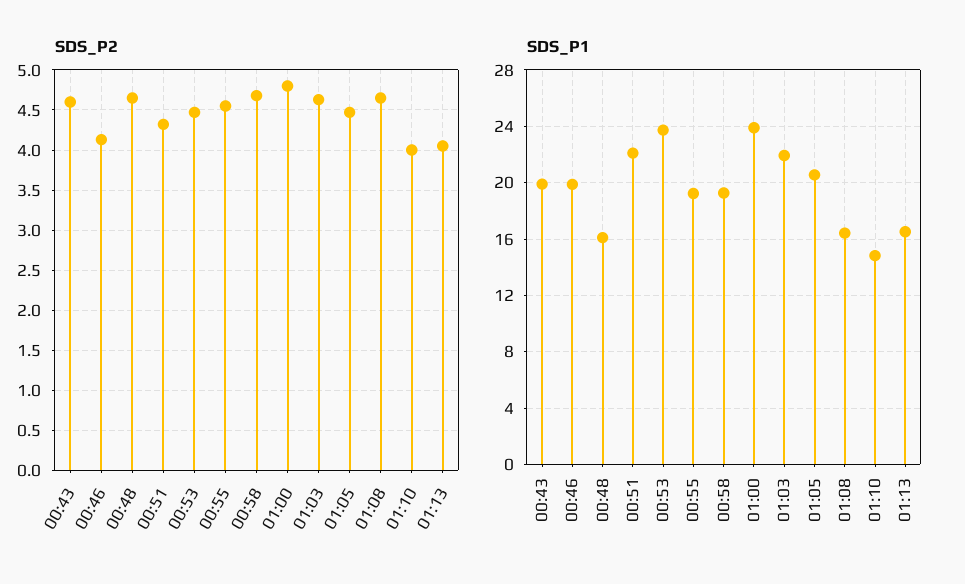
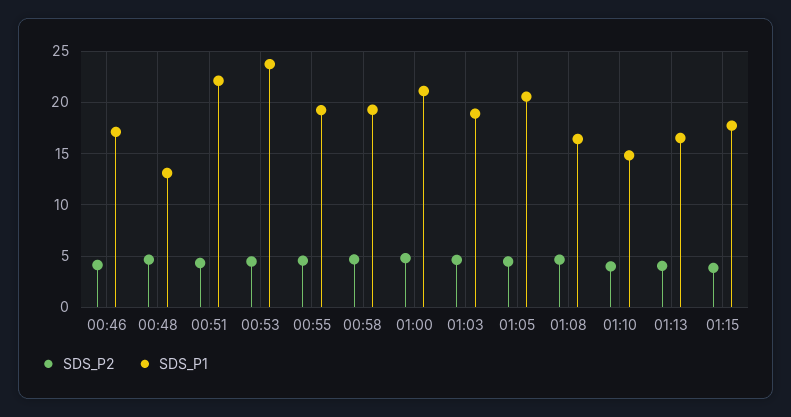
SDS_P2, 00:43: 4.6 -> none
SDS_P1, 00:43: 20 -> none
SDS_P1, 00:46: 20 -> 17
SDS_P1, 00:48: 16 -> 13
SDS_P1, 01:00: 24 -> 21
SDS_P1, 01:03: 22 -> 19
SDS_P2, 01:15: none -> 4
SDS_P1, 01:15: none -> 18

